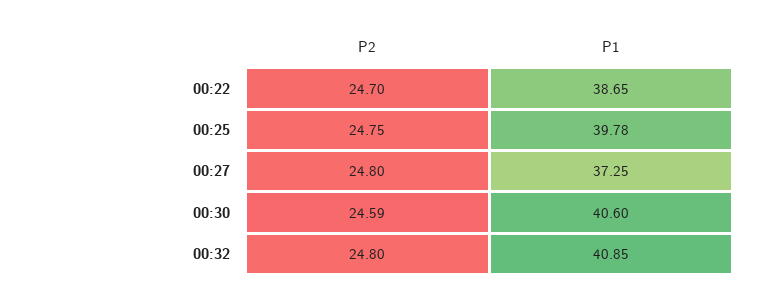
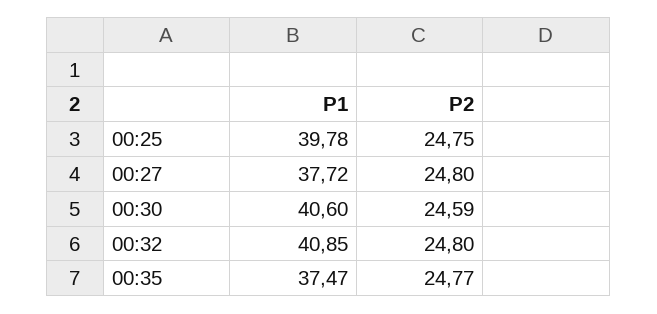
P2, 00:22: 24.7 -> none
P1, 00:22: 38.65 -> none
P1, 00:27: 37.25 -> 37.72
P1, 00:35: none -> 37.47
P2, 00:35: none -> 24.77

